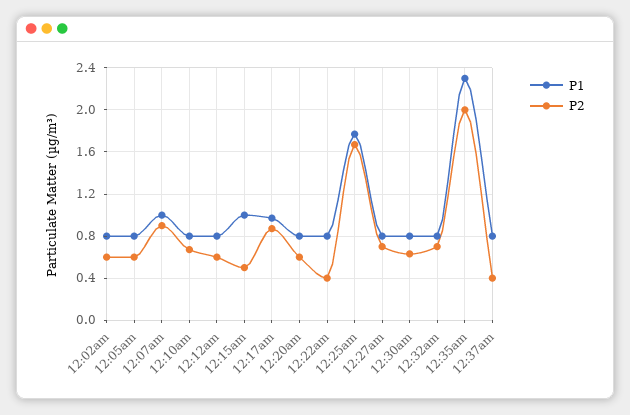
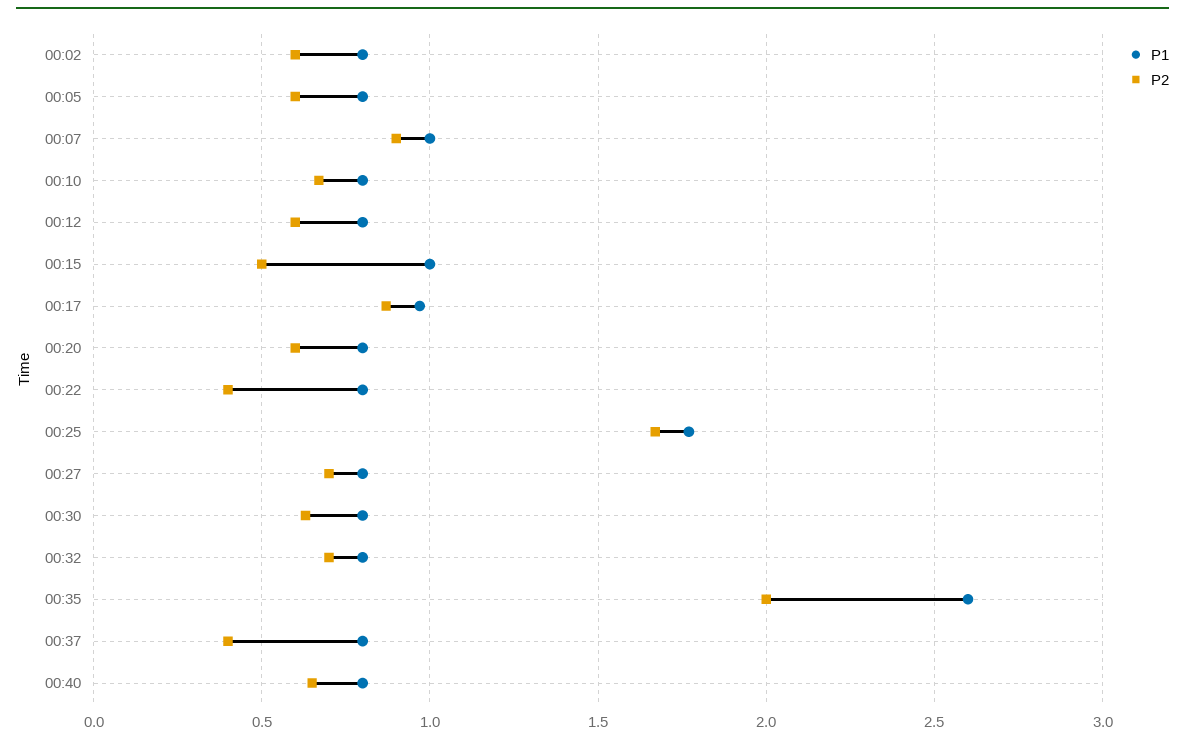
P1, 12:35am: 2.3 -> 2.6
P1, 00:40: none -> 0.8
P2, 00:40: none -> 0.65

